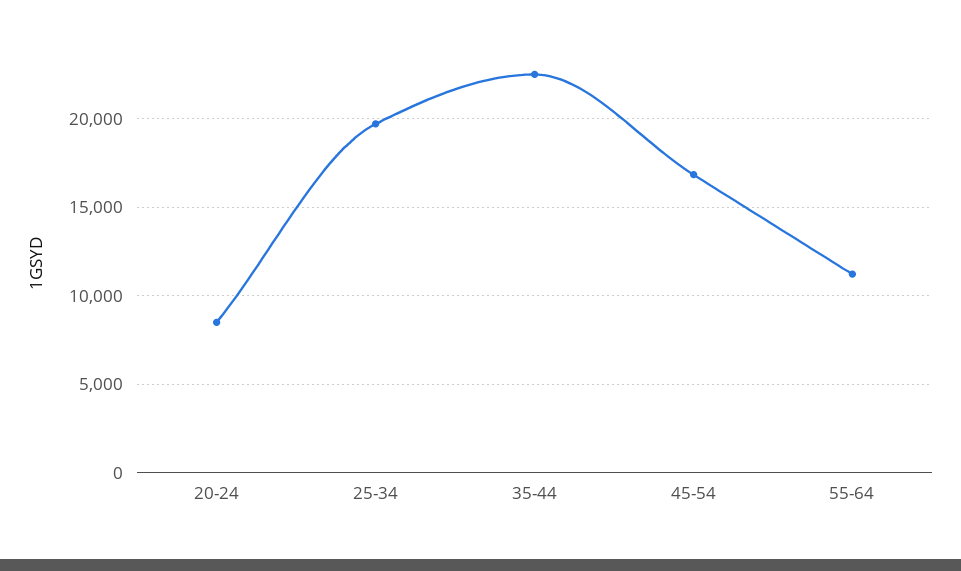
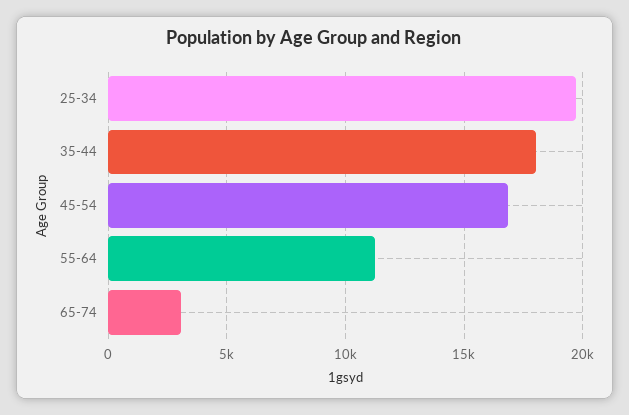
20-24: 8500 -> none
35-44: 22500 -> 18000
65-74: none -> 3000

